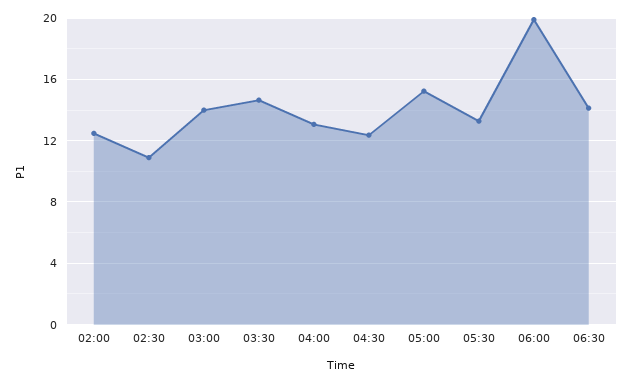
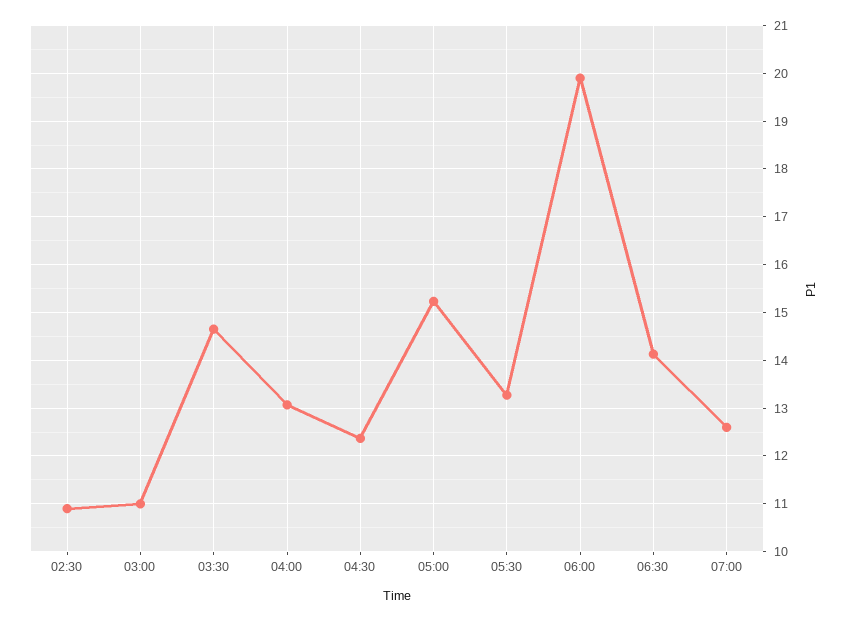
02:00: 12.5 -> none
03:00: 14 -> 11
07:00: none -> 12.6

